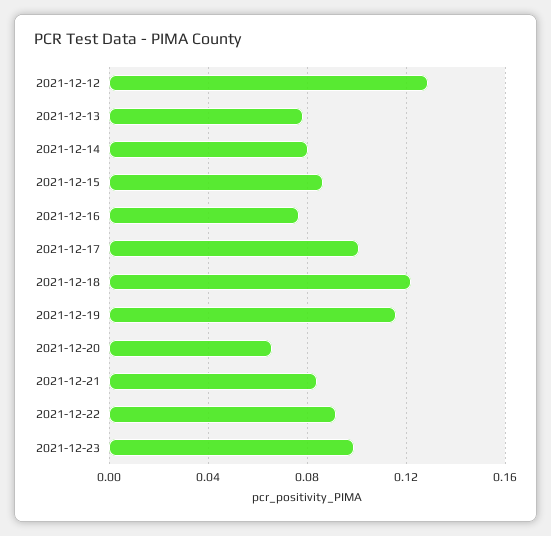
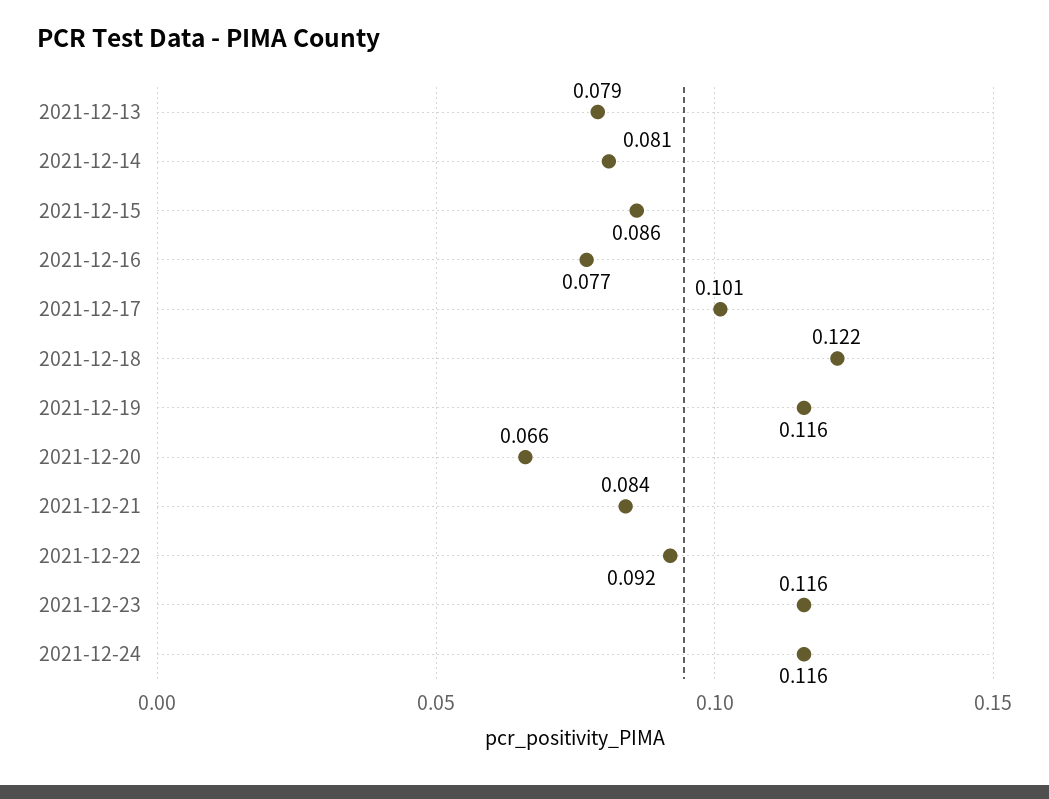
2021-12-12: 0.13 -> none
2021-12-23: 0.1 -> 0.116
2021-12-24: none -> 0.116

